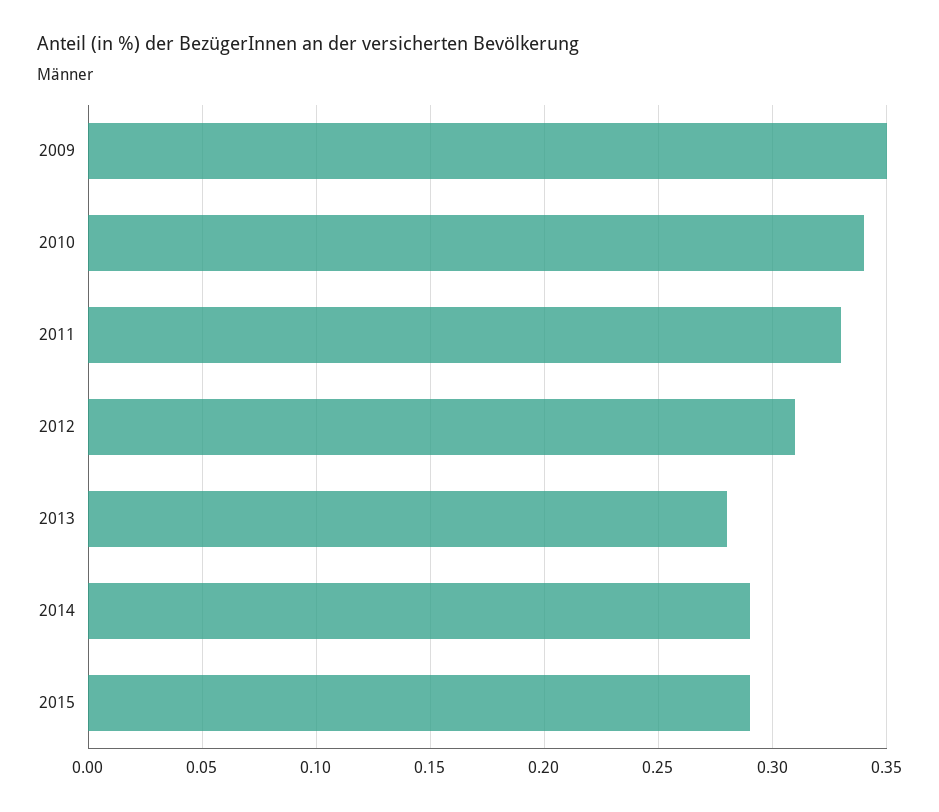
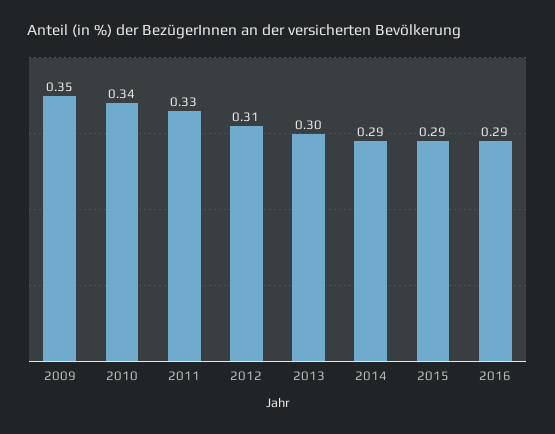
2013: 0.28 -> 0.3
2016: none -> 0.29

